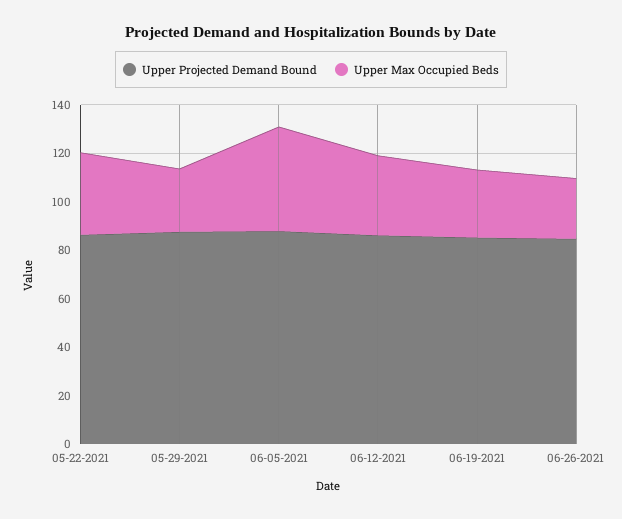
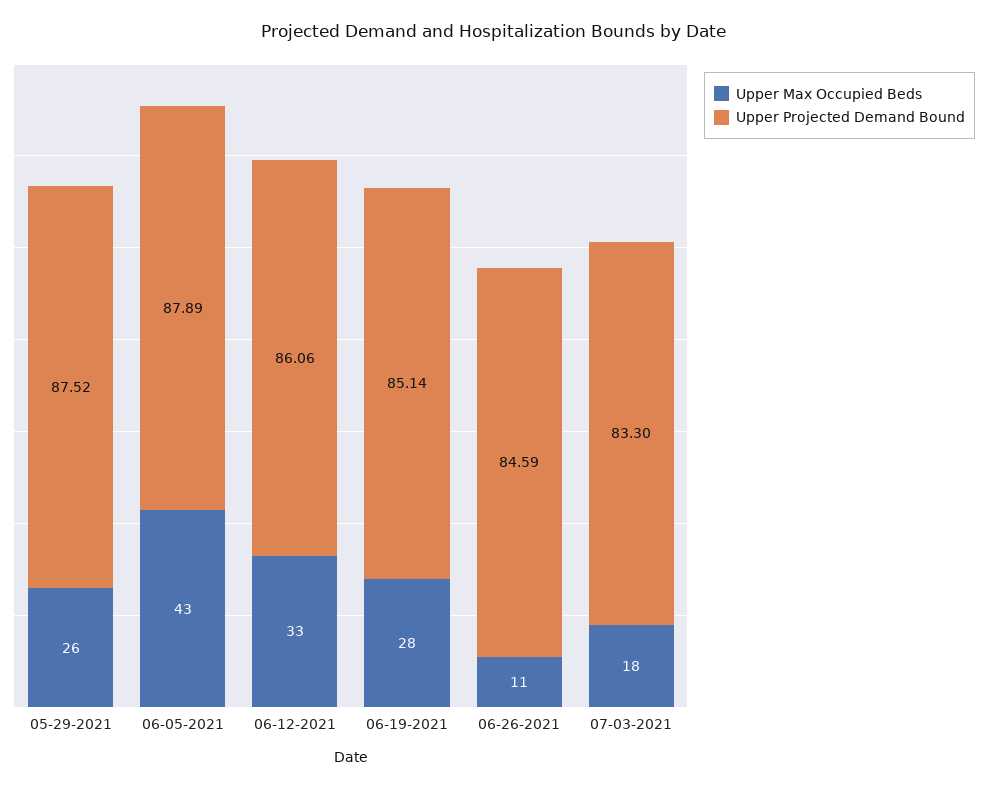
Upper Projected Demand Bound, 05-22-2021: 85 -> none
Upper Max Occupied Beds, 05-22-2021: 35 -> none
Upper Max Occupied Beds, 06-26-2021: 25 -> 11
Upper Max Occupied Beds, 07-03-2021: none -> 18
Upper Projected Demand Bound, 07-03-2021: none -> 83.3

